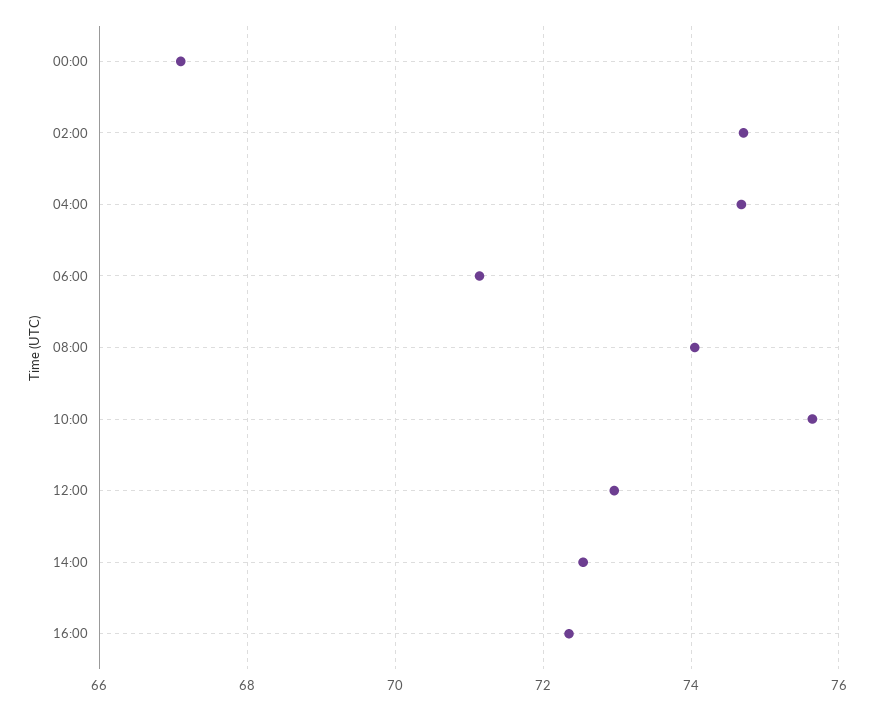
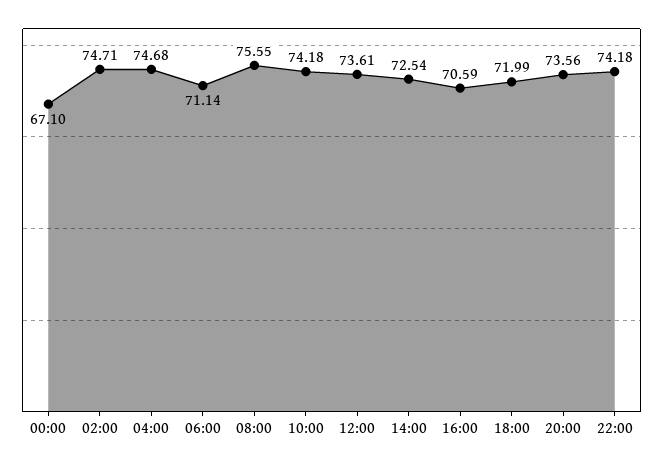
08:00: 74 -> 75.55
10:00: 75.6 -> 74.18
12:00: 73 -> 73.61
16:00: 72.4 -> 70.59
18:00: none -> 71.99
20:00: none -> 73.56
22:00: none -> 74.18

